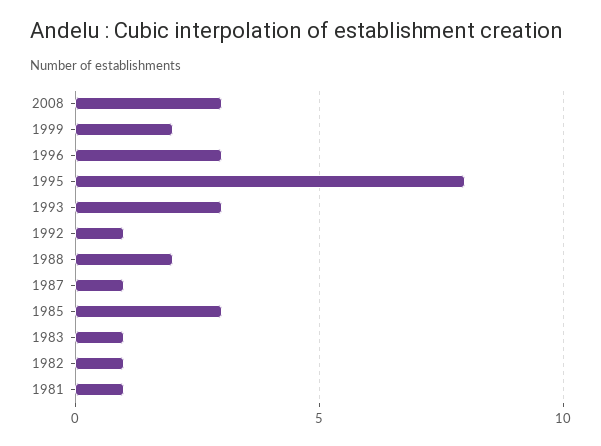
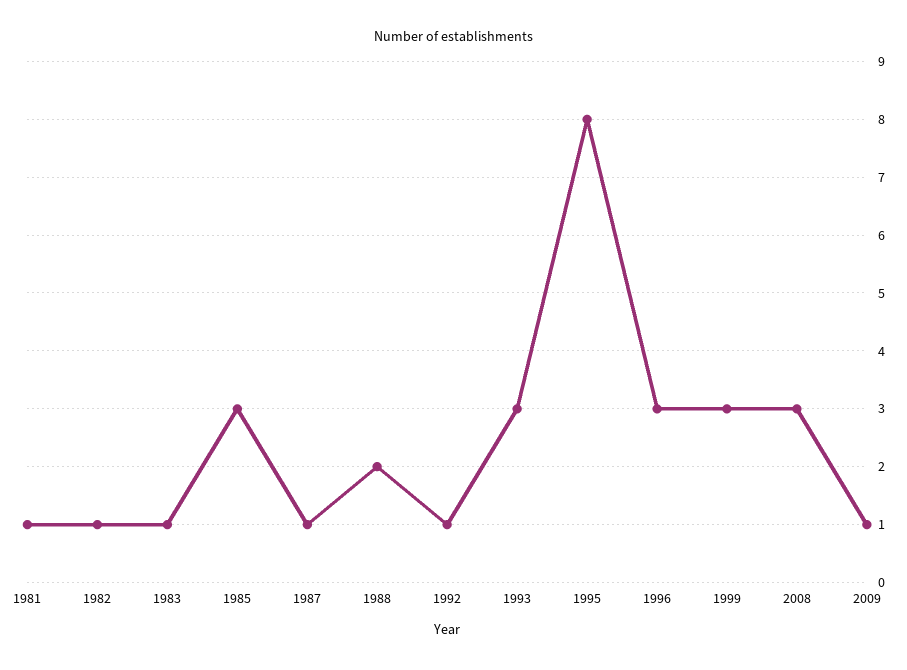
1999: 2 -> 3
2009: none -> 1

